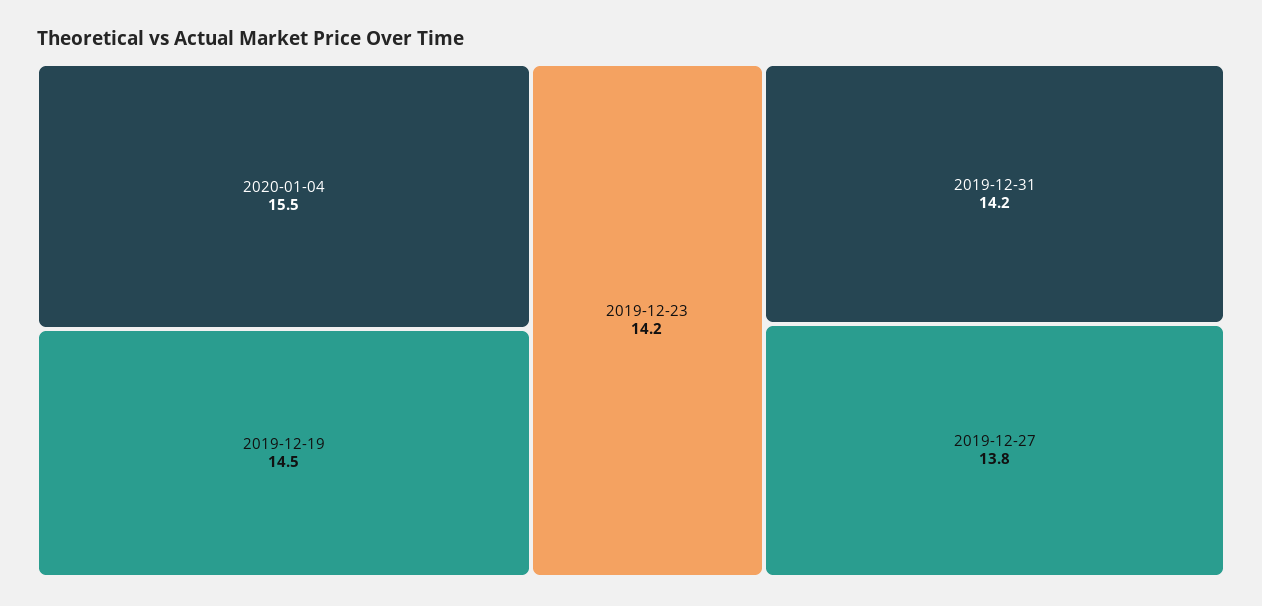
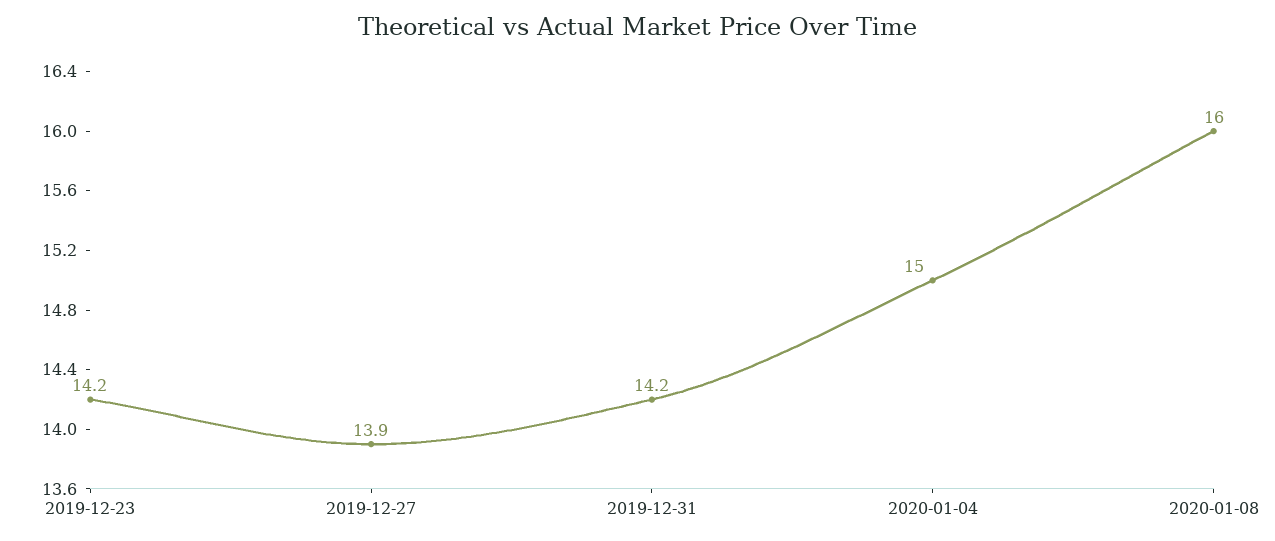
2020-01-04: 15.5 -> 15
2019-12-19: 14.5 -> none
2019-12-27: 13.8 -> 13.9
2020-01-08: none -> 16

